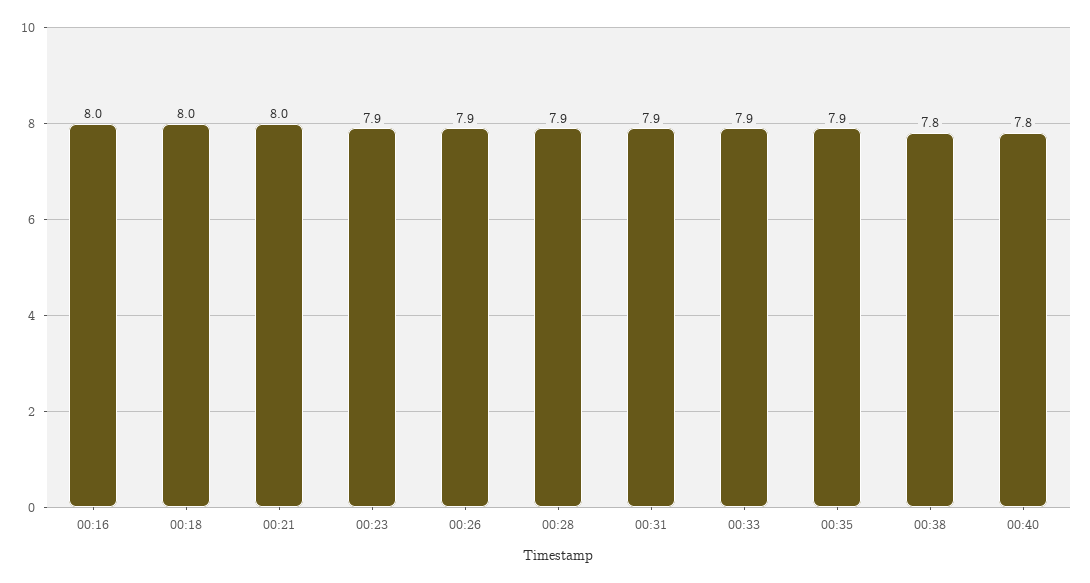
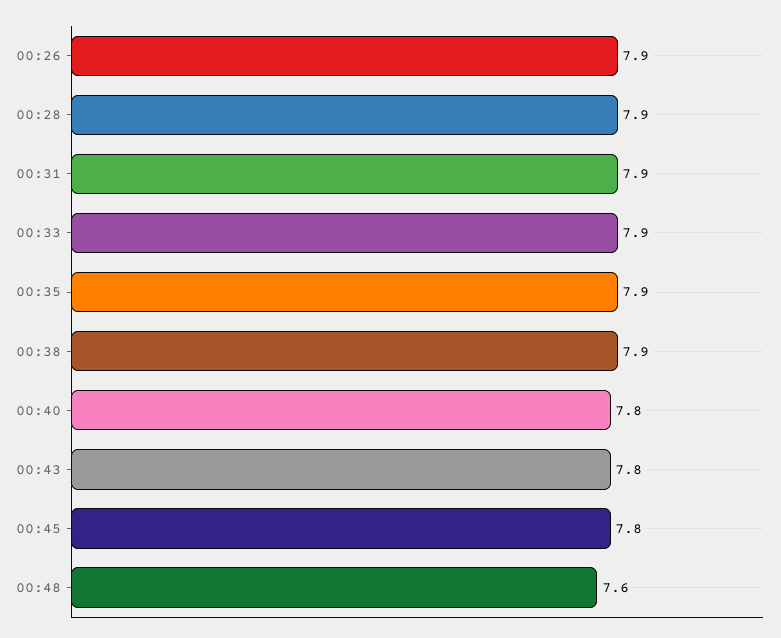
00:16: 8 -> none
00:18: 8 -> none
00:21: 8 -> none
00:23: 7.9 -> none
00:38: 7.8 -> 7.9
00:43: none -> 7.8
00:45: none -> 7.8
00:48: none -> 7.6

